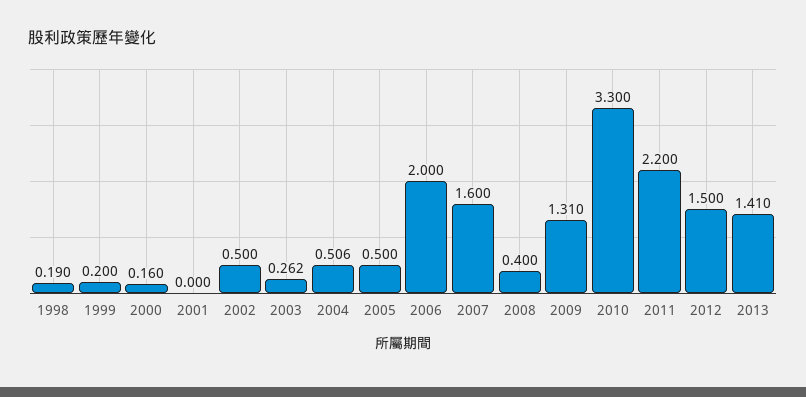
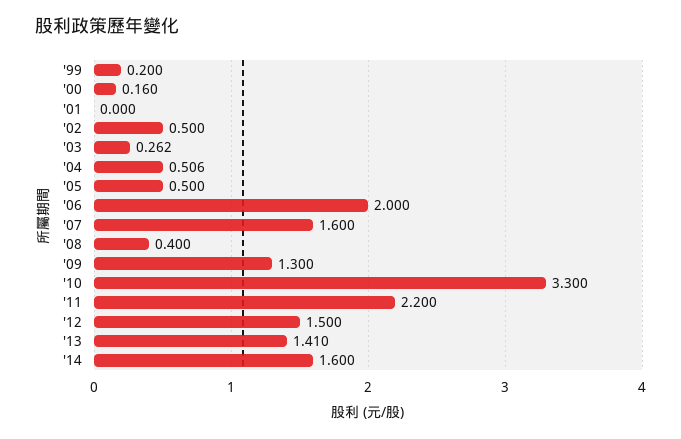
1998: 0.19 -> none
2009: 1.31 -> 1.3
'14: none -> 1.6

